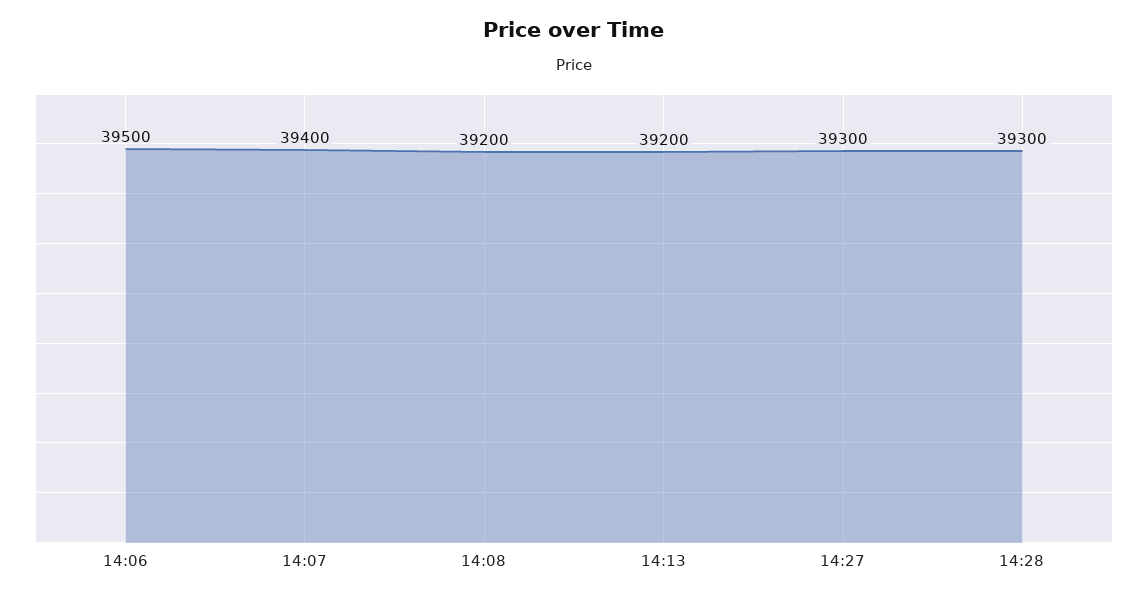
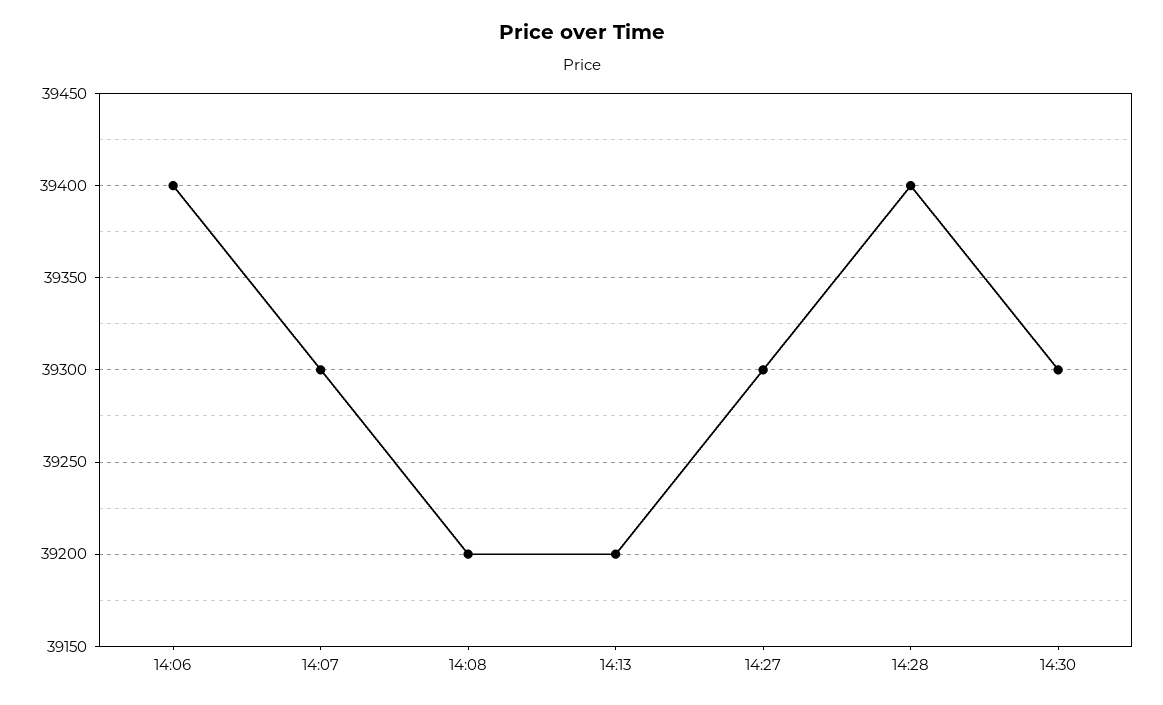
14:06: 39500 -> 39400
14:07: 39400 -> 39300
14:28: 39300 -> 39400
14:30: none -> 39300

